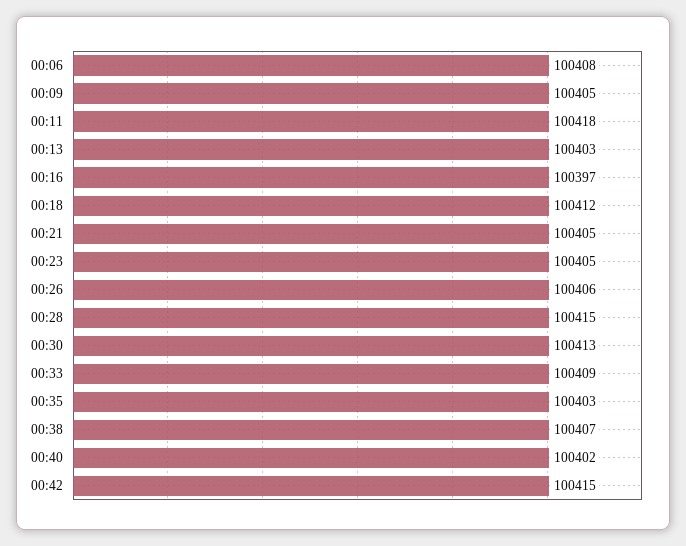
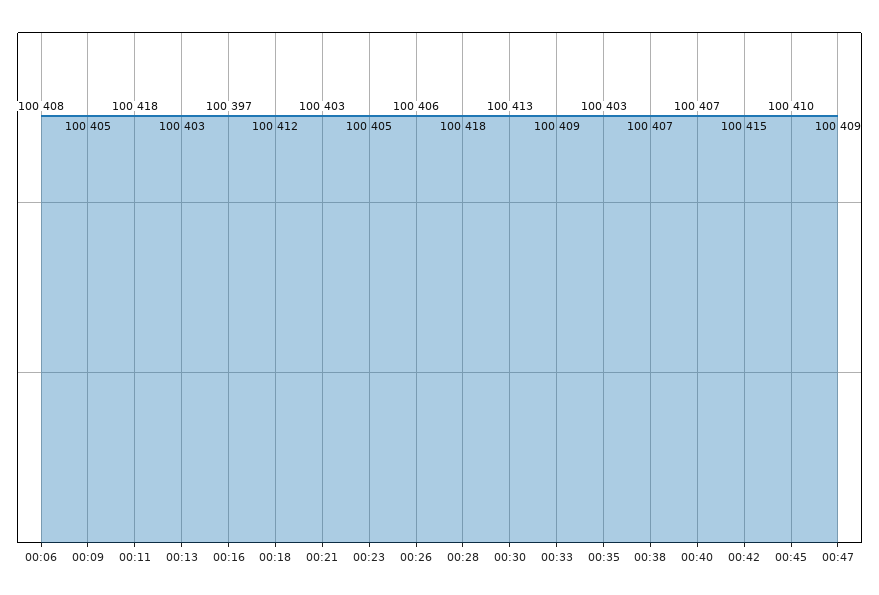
00:21: 100405 -> 100403
00:28: 100415 -> 100418
00:40: 100402 -> 100407
00:45: none -> 100410
00:47: none -> 100409

